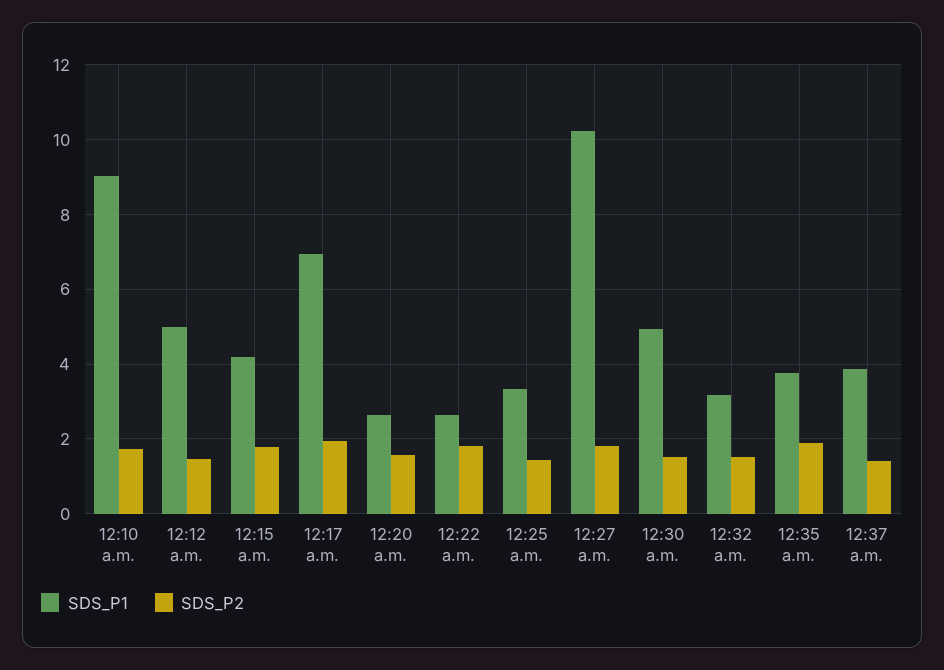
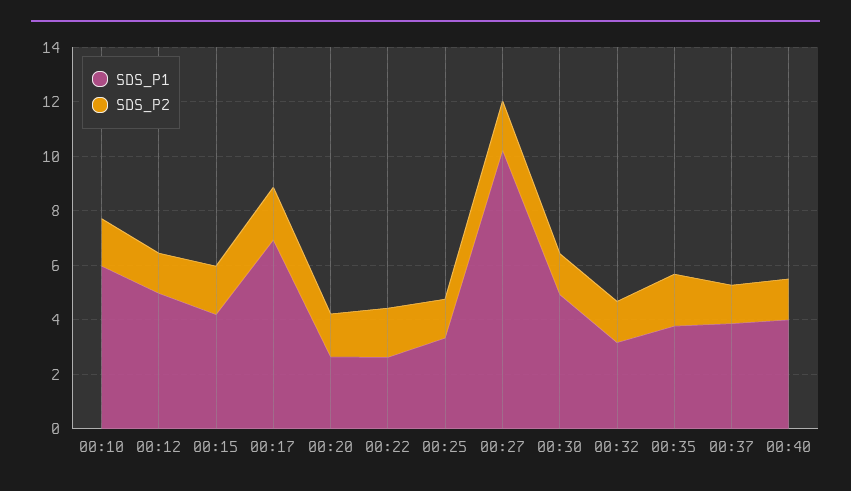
SDS_P1, 12:10 a.m.: 9 -> 6
SDS_P1, 00:40: none -> 4
SDS_P2, 00:40: none -> 1.5

